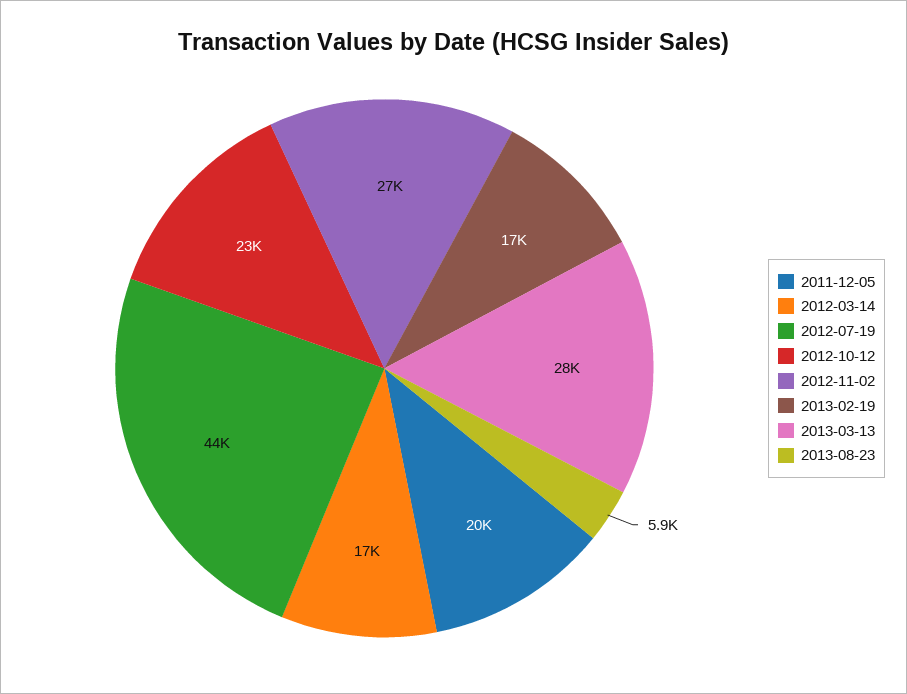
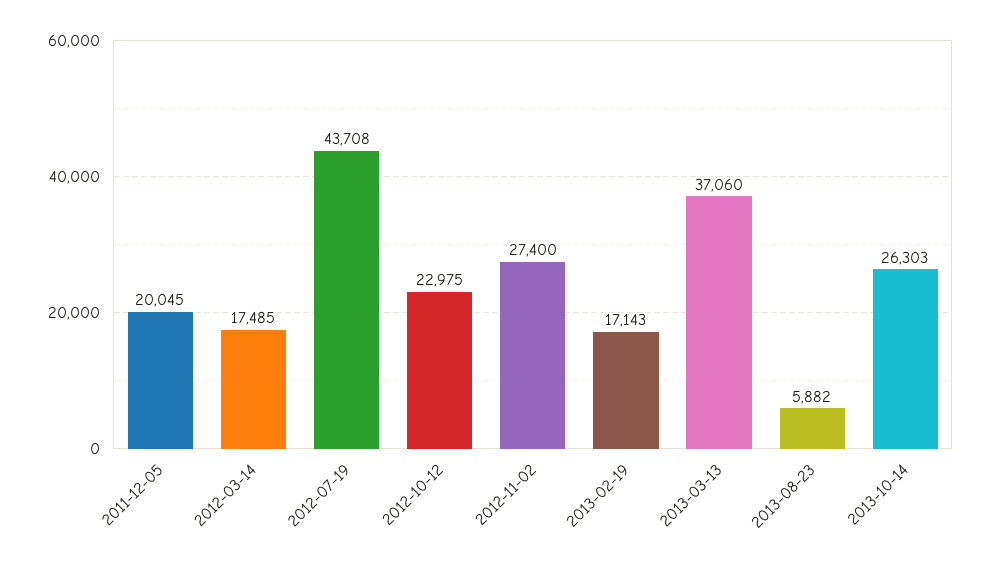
2013-03-13: 28000 -> 37060
2013-10-14: none -> 26303

